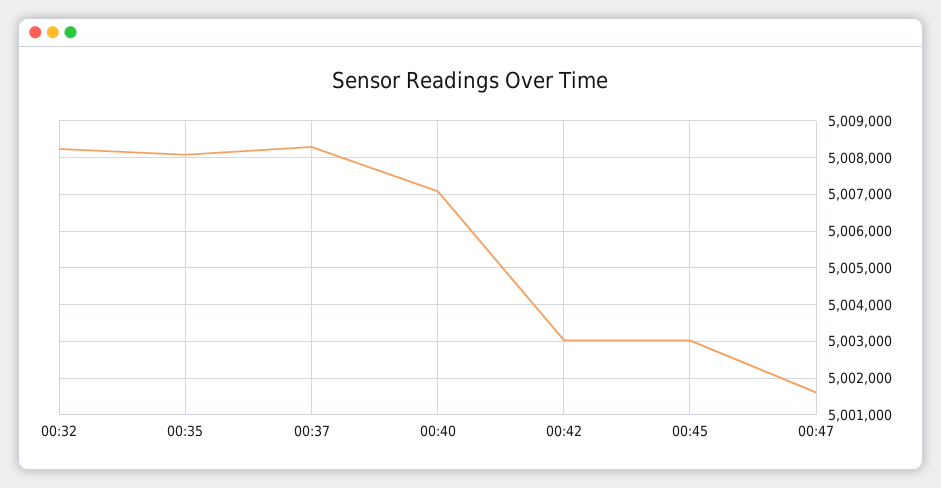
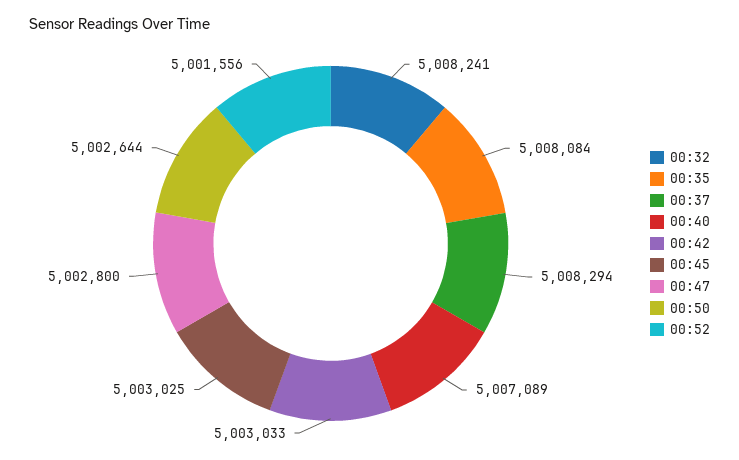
00:47: 5001600 -> 5002800
00:50: none -> 5002644
00:52: none -> 5001556

